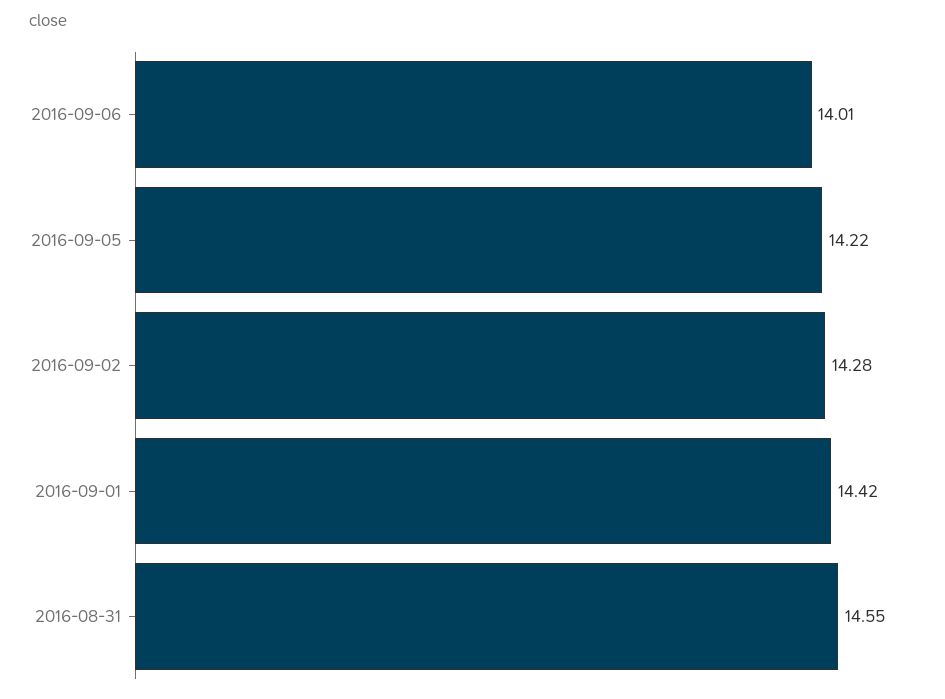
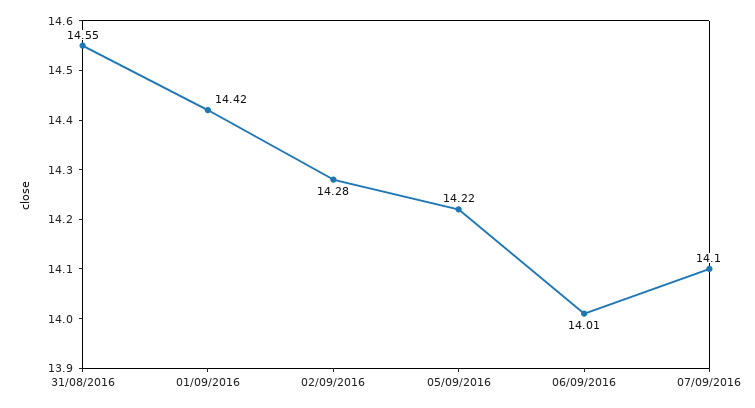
07/09/2016: none -> 14.1

